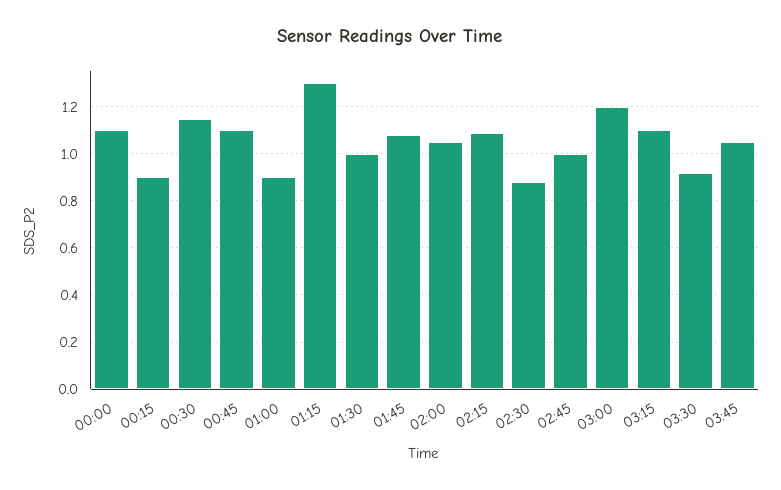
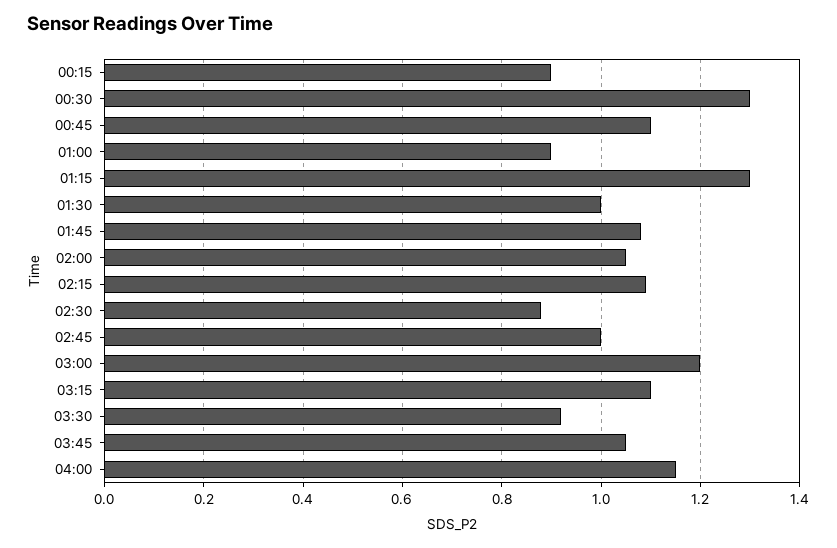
00:00: 1.1 -> none
00:30: 1.15 -> 1.3
04:00: none -> 1.15

